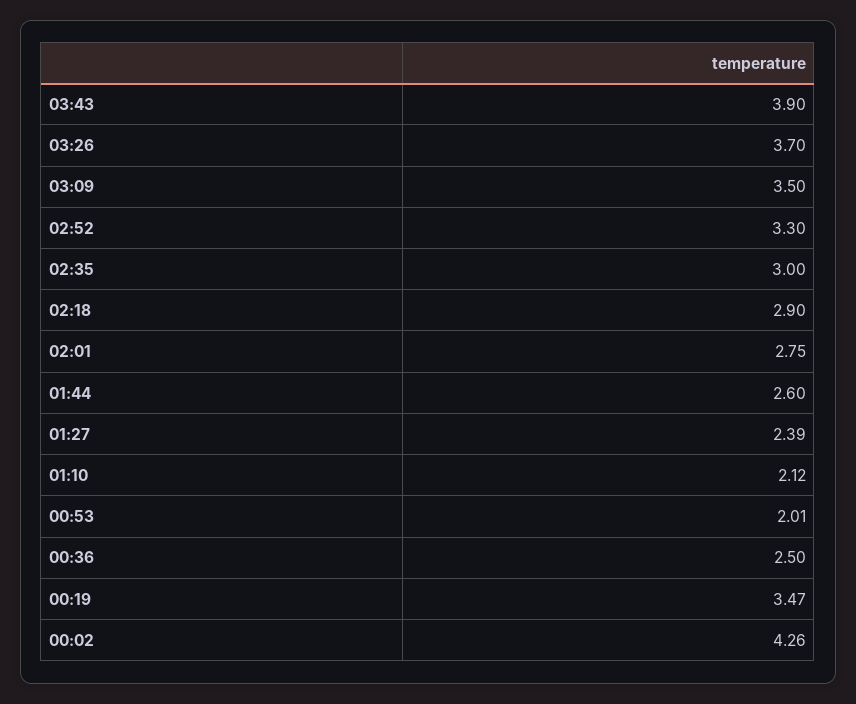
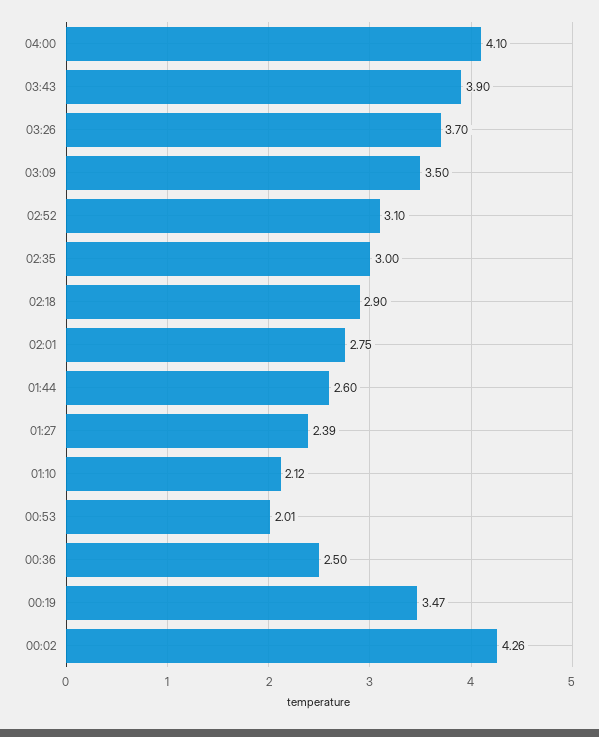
02:52: 3.3 -> 3.1
04:00: none -> 4.1

